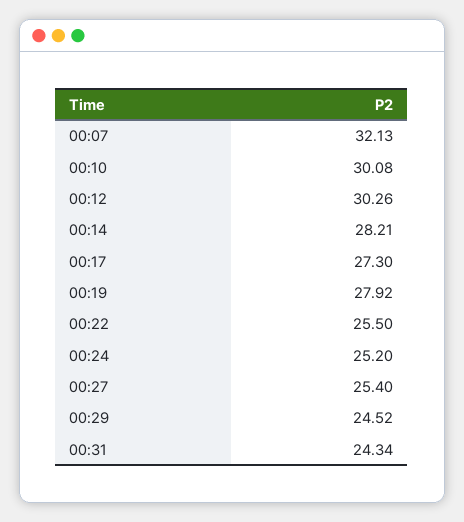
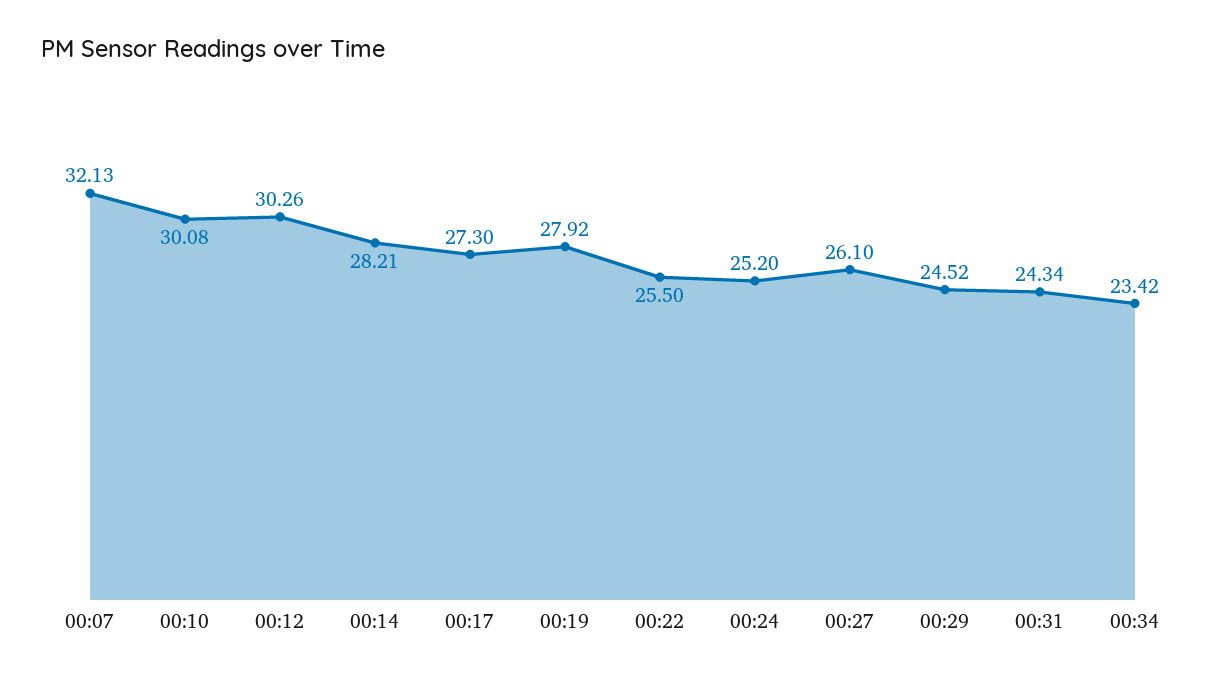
00:27: 25.4 -> 26.1
00:34: none -> 23.42

